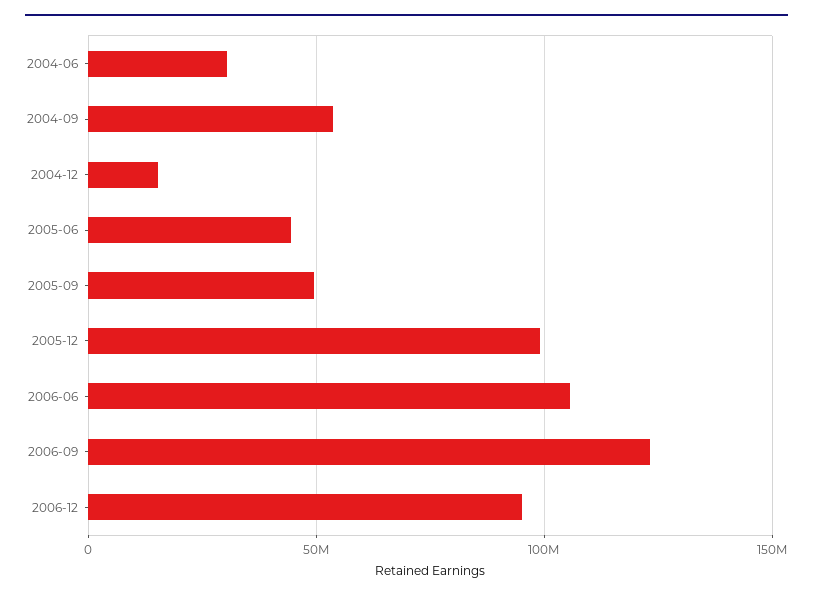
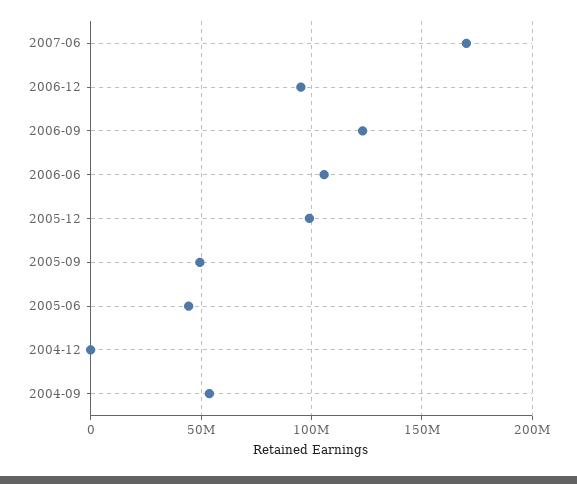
2004-06: 30000000 -> none
2004-12: 15000000 -> 0
2007-06: none -> 170000000

